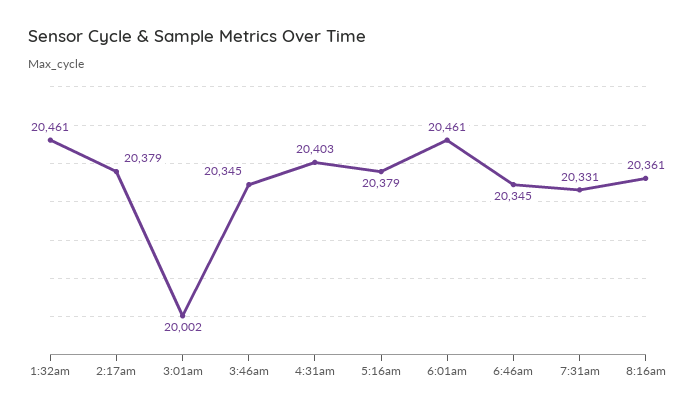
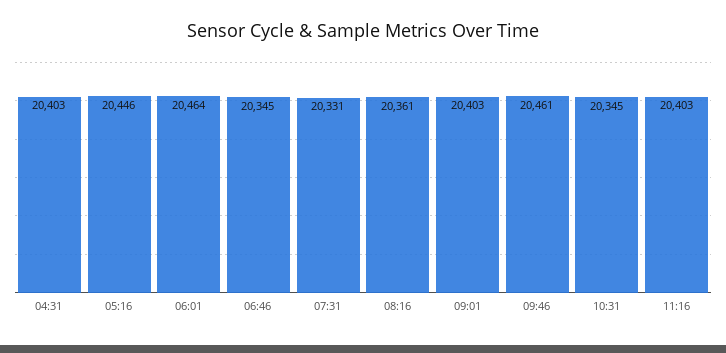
1:32am: 20461 -> none
2:17am: 20379 -> none
3:01am: 20002 -> none
3:46am: 20345 -> none
5:16am: 20379 -> 20446
6:01am: 20461 -> 20464
09:01: none -> 20403
09:46: none -> 20461
10:31: none -> 20345
11:16: none -> 20403

